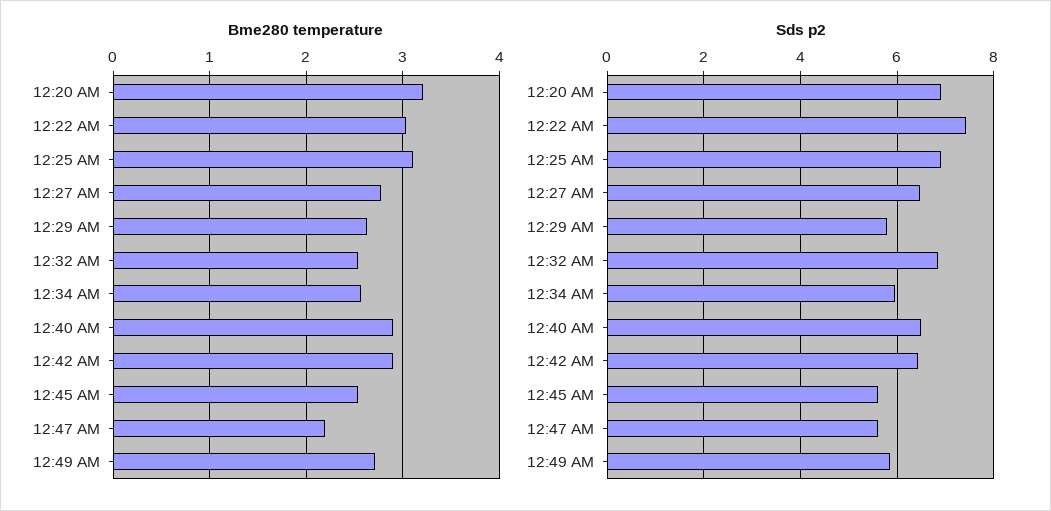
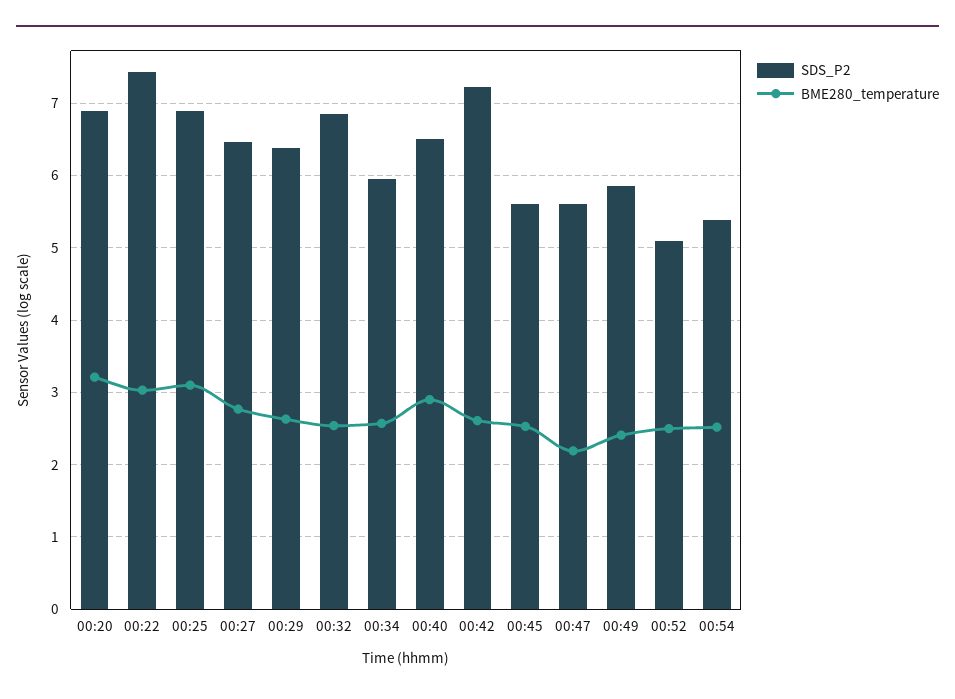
Bme280 temperature, 12:42 AM: 2.9 -> 2.6
Bme280 temperature, 12:49 AM: 2.7 -> 2.4
Sds p2, 12:29 AM: 5.8 -> 6.4
Sds p2, 12:42 AM: 6.4 -> 7.2
Sds p2, 00:52: none -> 5.1
Bme280 temperature, 00:52: none -> 2.5
Sds p2, 00:54: none -> 5.4
Bme280 temperature, 00:54: none -> 2.5

